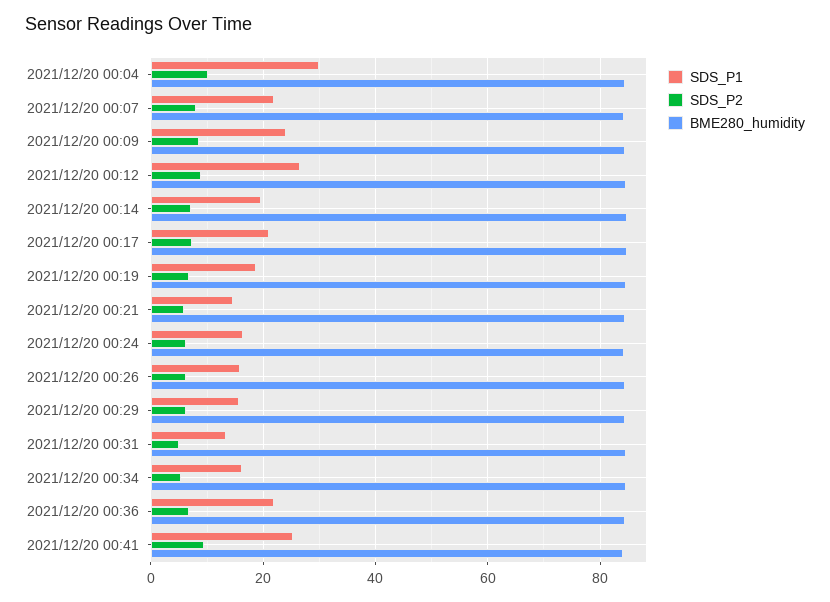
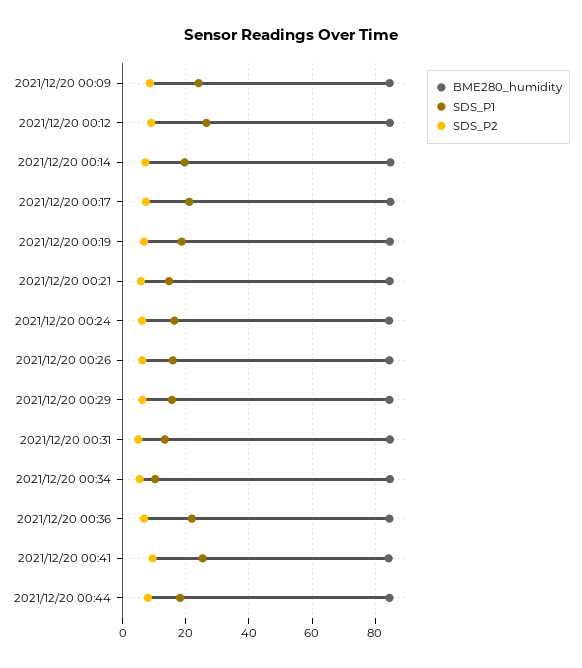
SDS_P1, 2021/12/20 00:04: 30 -> none
SDS_P2, 2021/12/20 00:04: 10 -> none
BME280_humidity, 2021/12/20 00:04: 84 -> none
SDS_P1, 2021/12/20 00:07: 22 -> none
SDS_P2, 2021/12/20 00:07: 8 -> none
BME280_humidity, 2021/12/20 00:07: 84 -> none
SDS_P1, 2021/12/20 00:34: 16 -> 10
BME280_humidity, 2021/12/20 00:44: none -> 84
SDS_P1, 2021/12/20 00:44: none -> 18
SDS_P2, 2021/12/20 00:44: none -> 8

